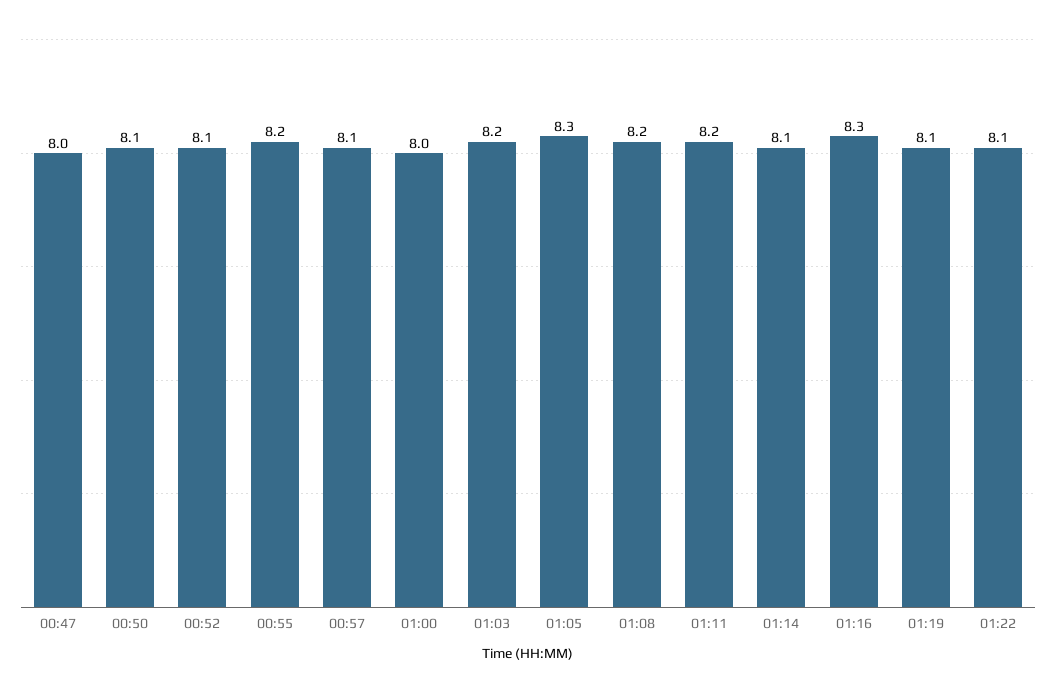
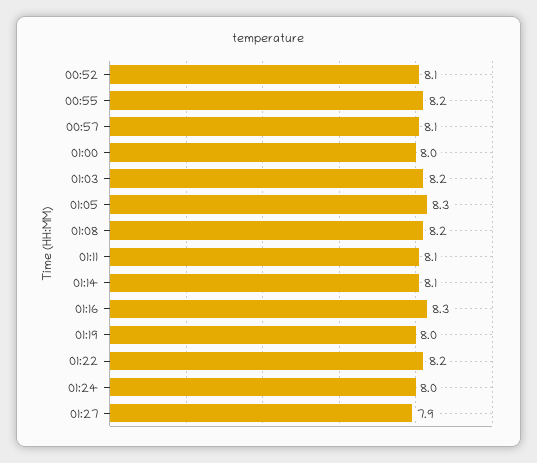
00:47: 8 -> none
00:50: 8.1 -> none
01:11: 8.2 -> 8.1
01:19: 8.1 -> 8
01:22: 8.1 -> 8.2
01:24: none -> 8
01:27: none -> 7.9

